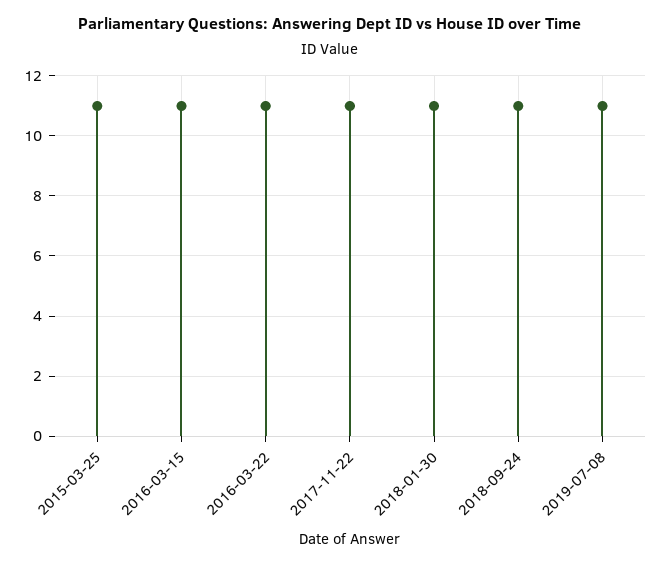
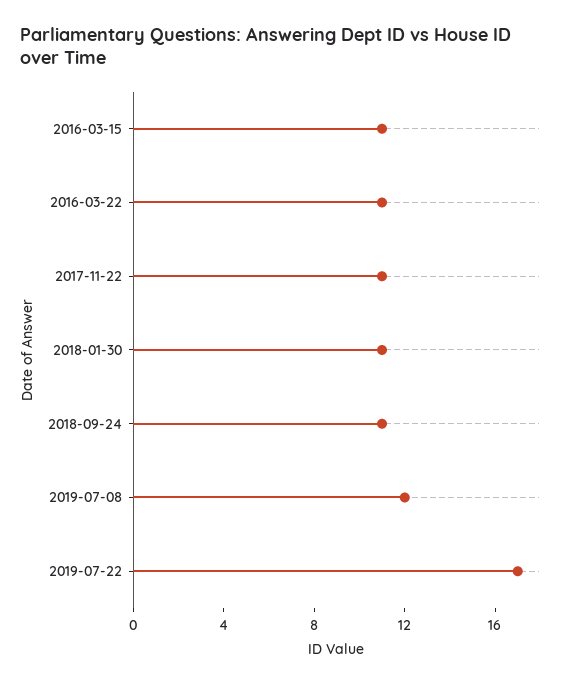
2015-03-25: 11 -> none
2019-07-08: 11 -> 12
2019-07-22: none -> 17

